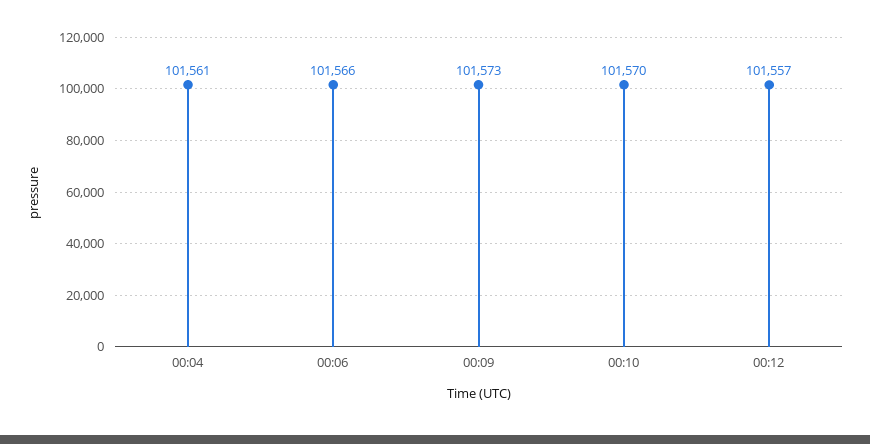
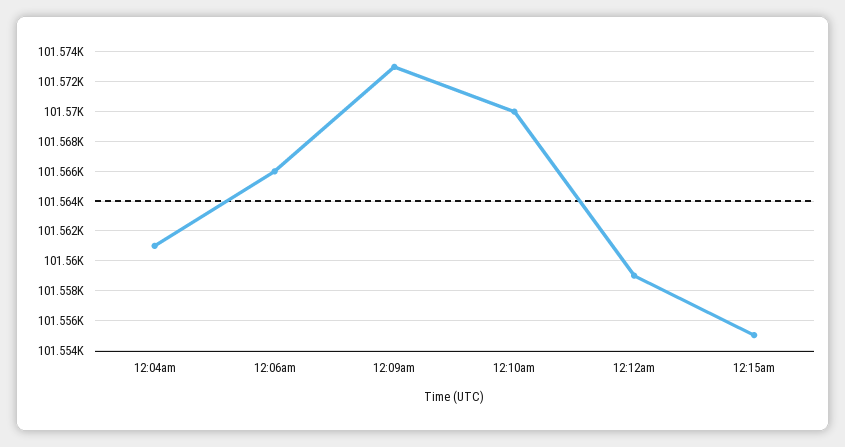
00:12: 101557 -> 101559
12:15am: none -> 101555

